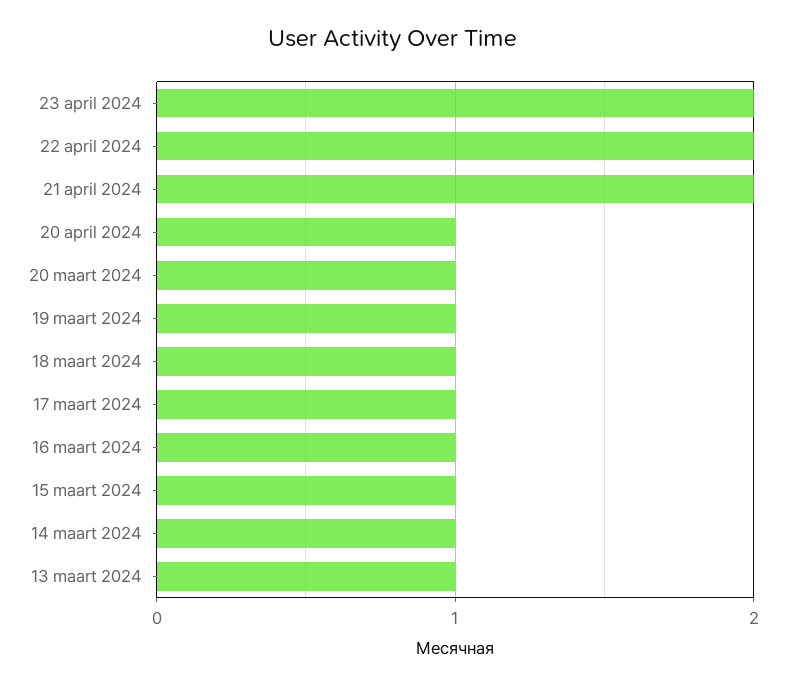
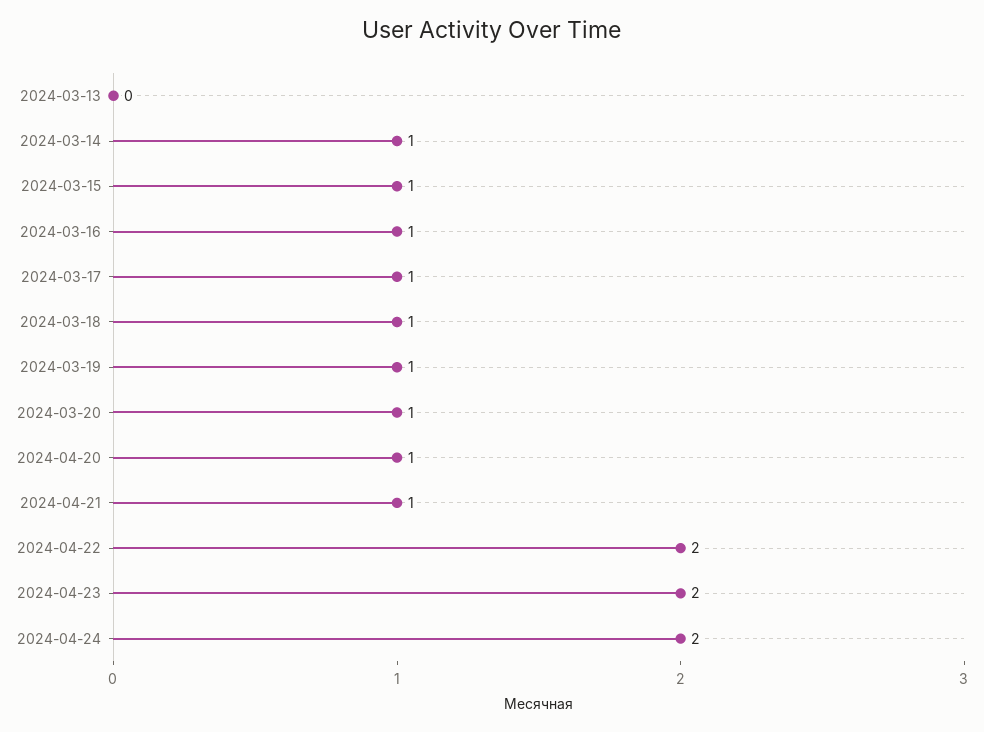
21 april 2024: 2 -> 1
13 maart 2024: 1 -> 0
2024-04-24: none -> 2

